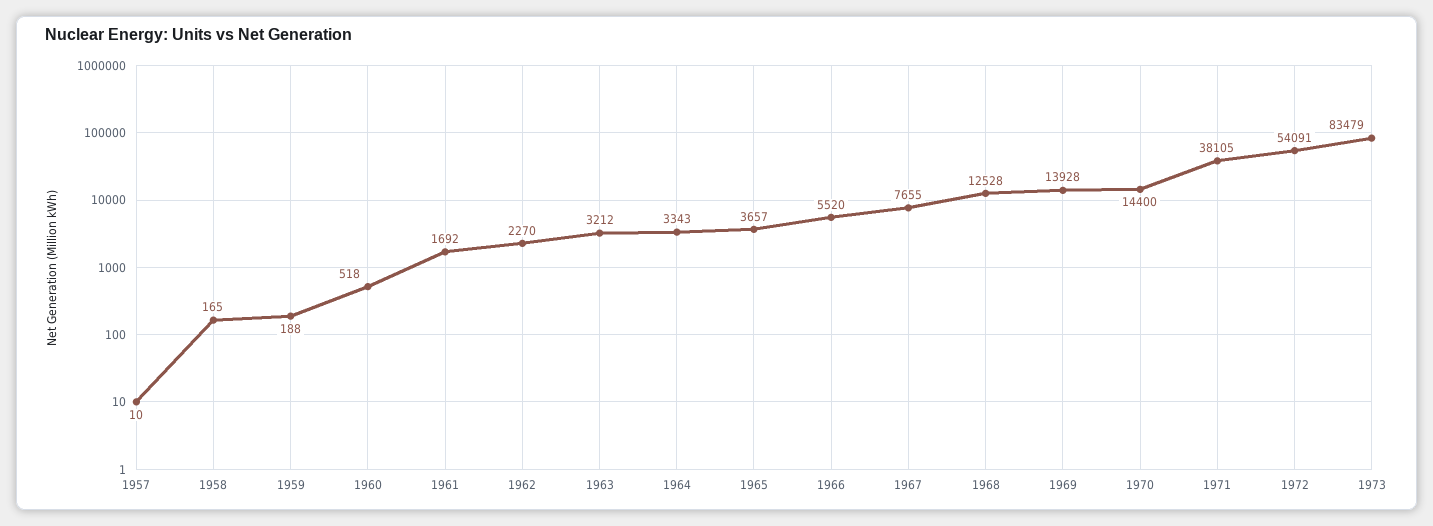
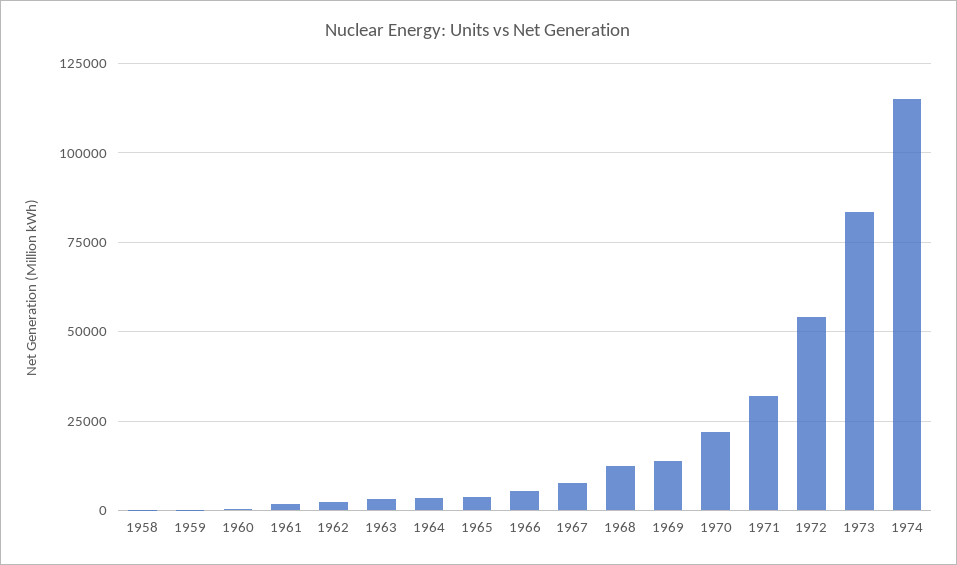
1957: 10 -> none
1970: 14400 -> 22500
1971: 38105 -> 32500
1974: none -> 115000

